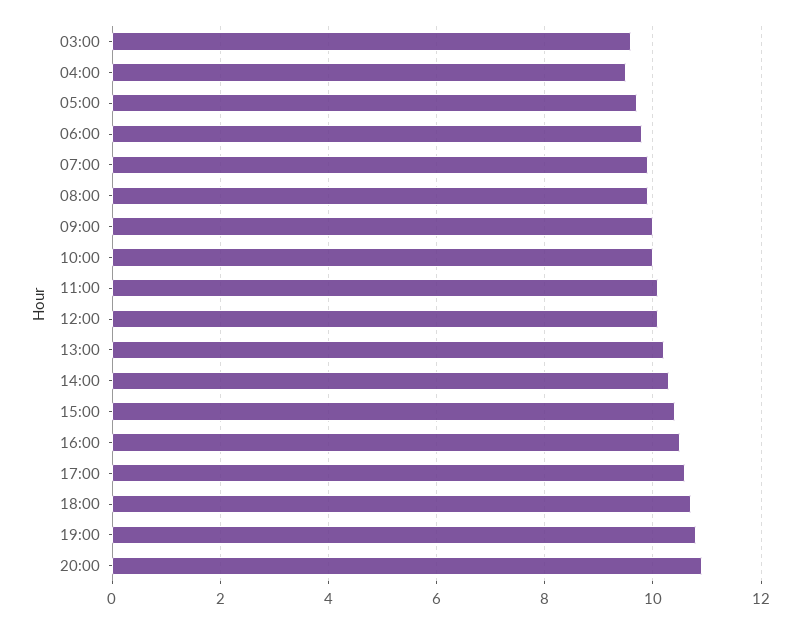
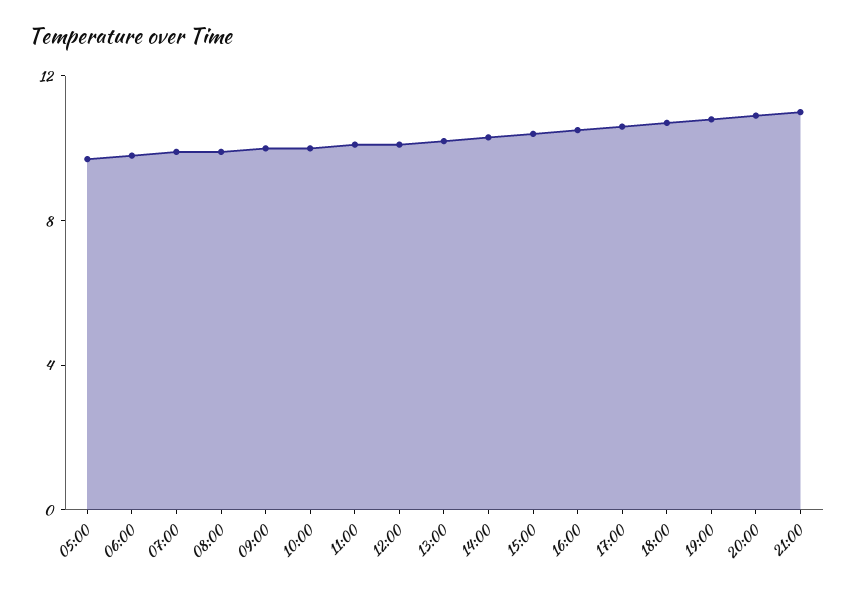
03:00: 9.5 -> none
04:00: 9.5 -> none
21:00: none -> 11

